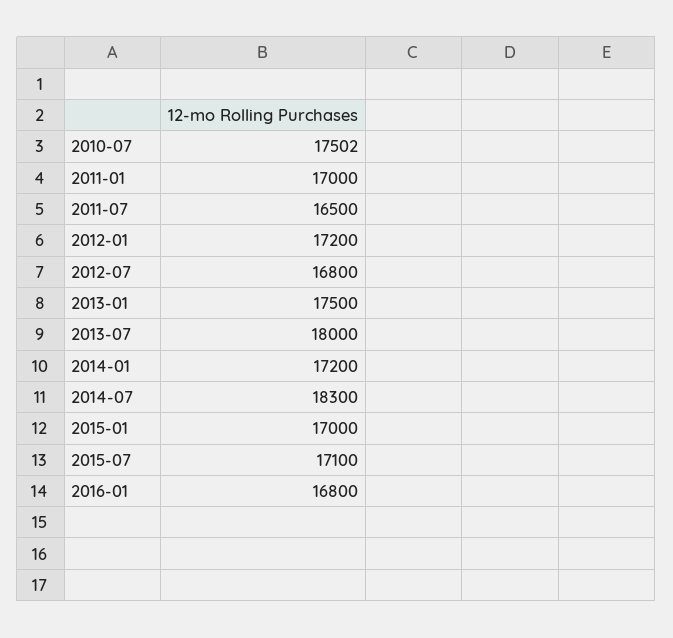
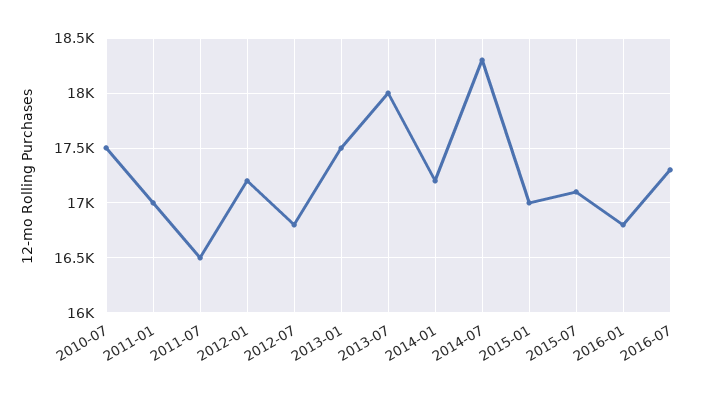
2016-07: none -> 17300

